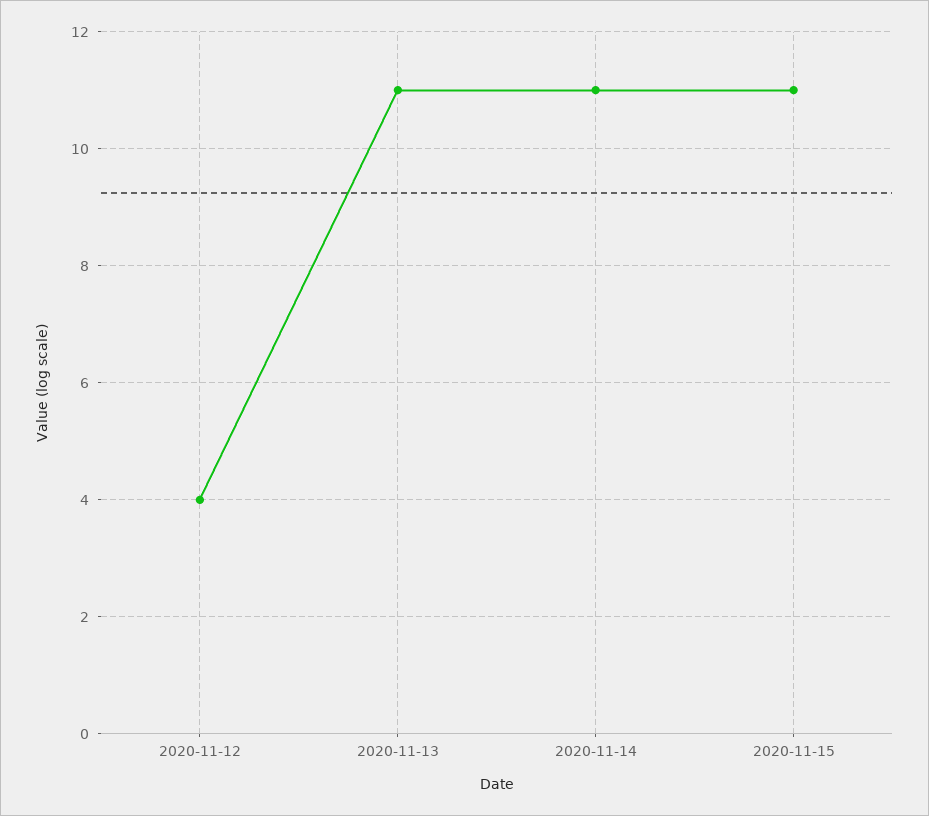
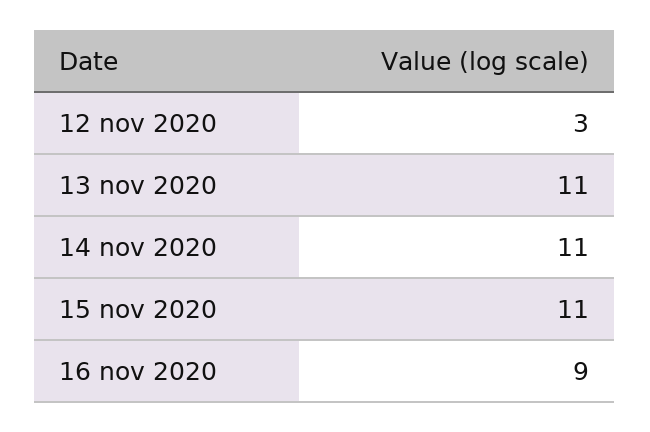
2020-11-12: 4 -> 3
16 nov 2020: none -> 9

